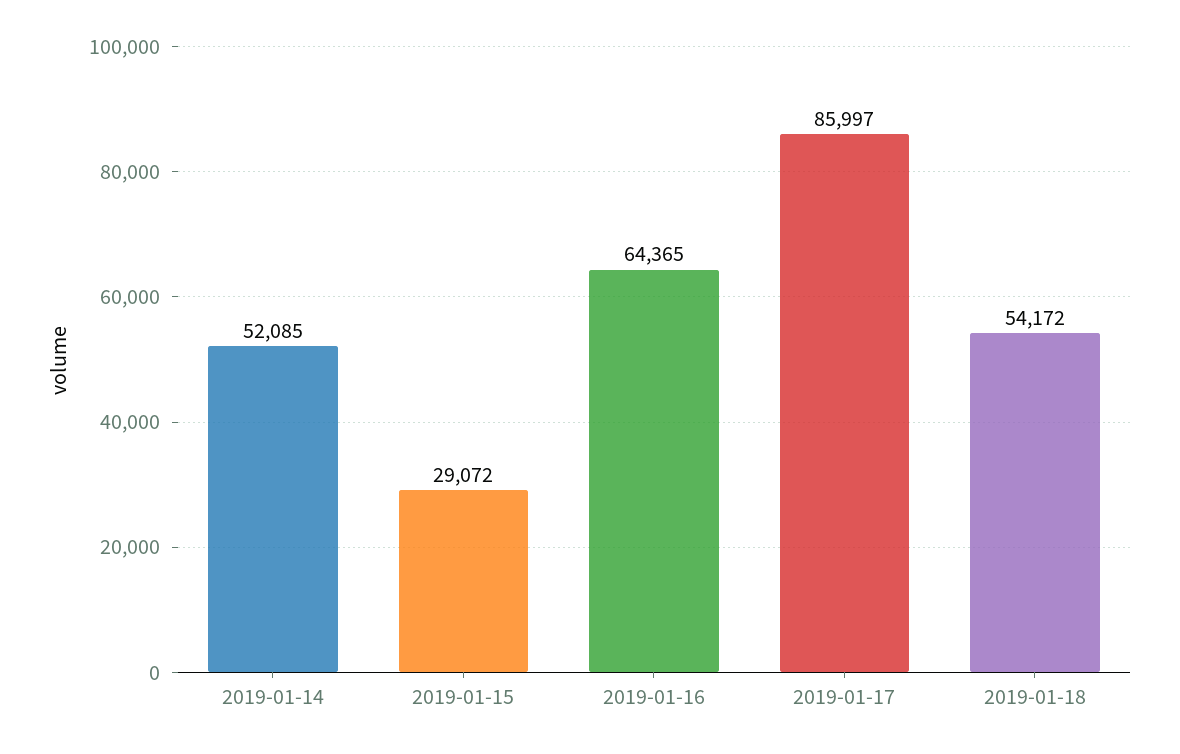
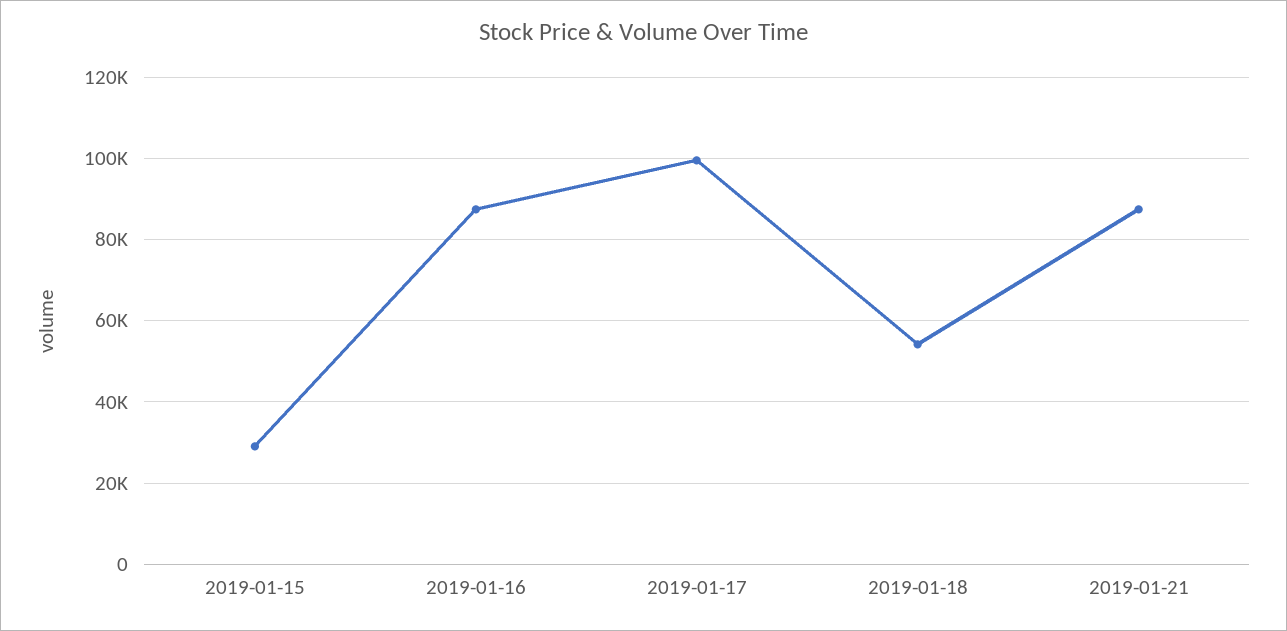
2019-01-14: 52085 -> none
2019-01-16: 64365 -> 88000
2019-01-17: 85997 -> 100000
2019-01-21: none -> 88000

